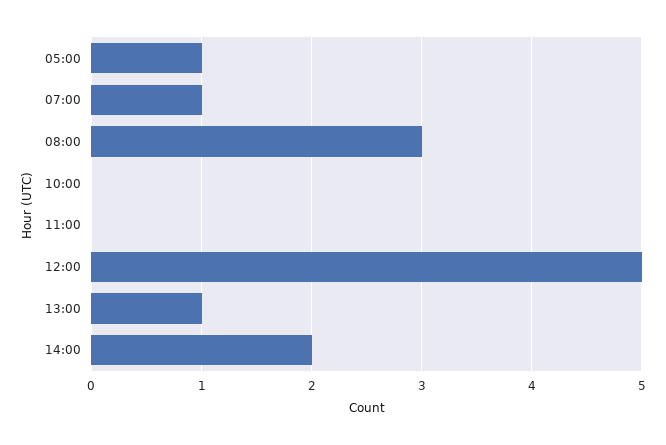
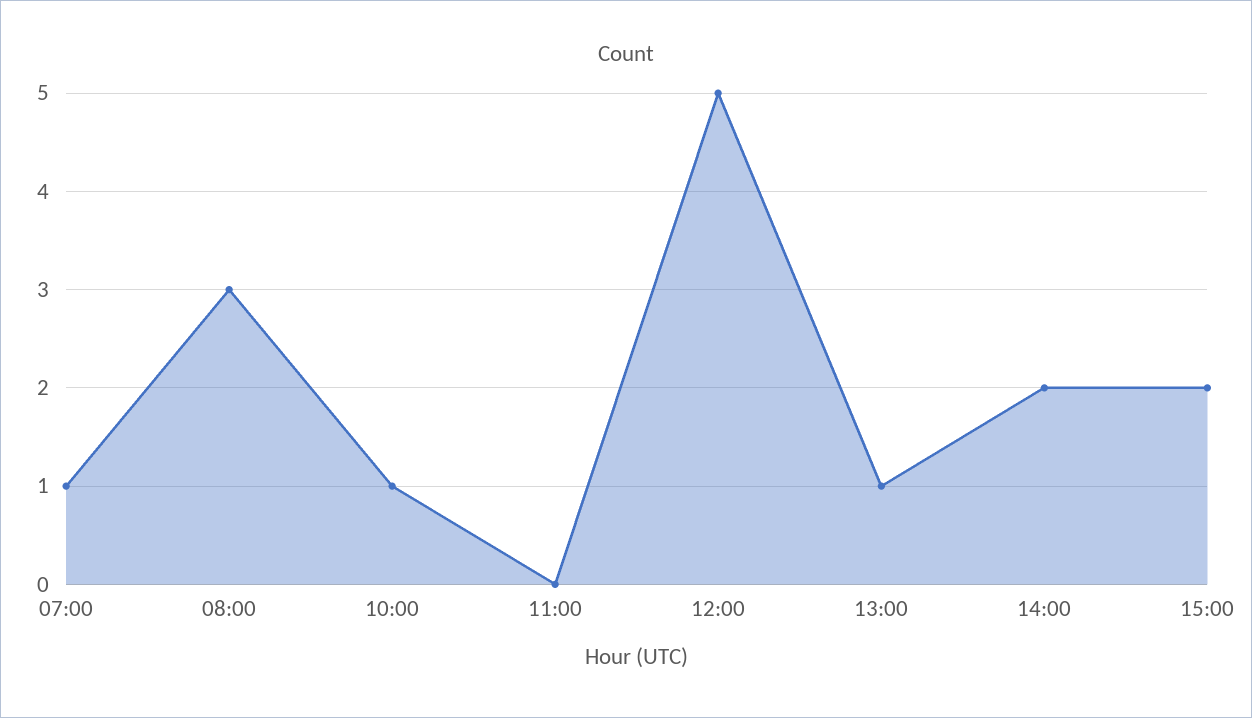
05:00: 1 -> none
10:00: 0 -> 1
15:00: none -> 2

